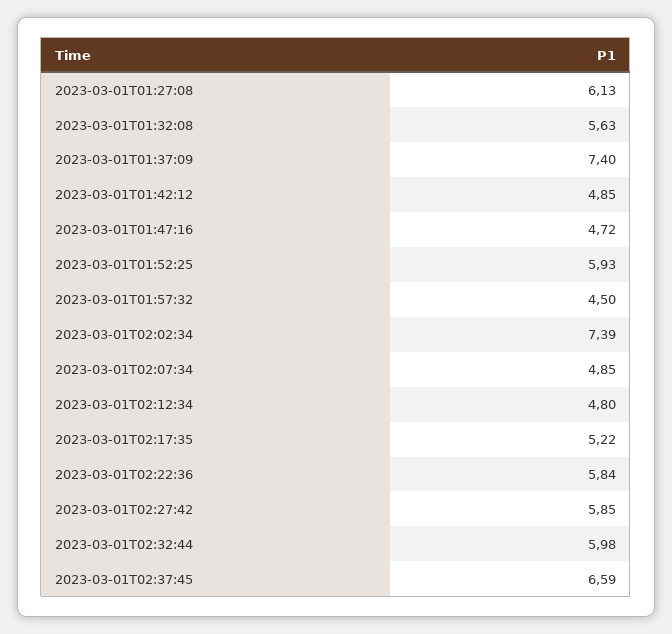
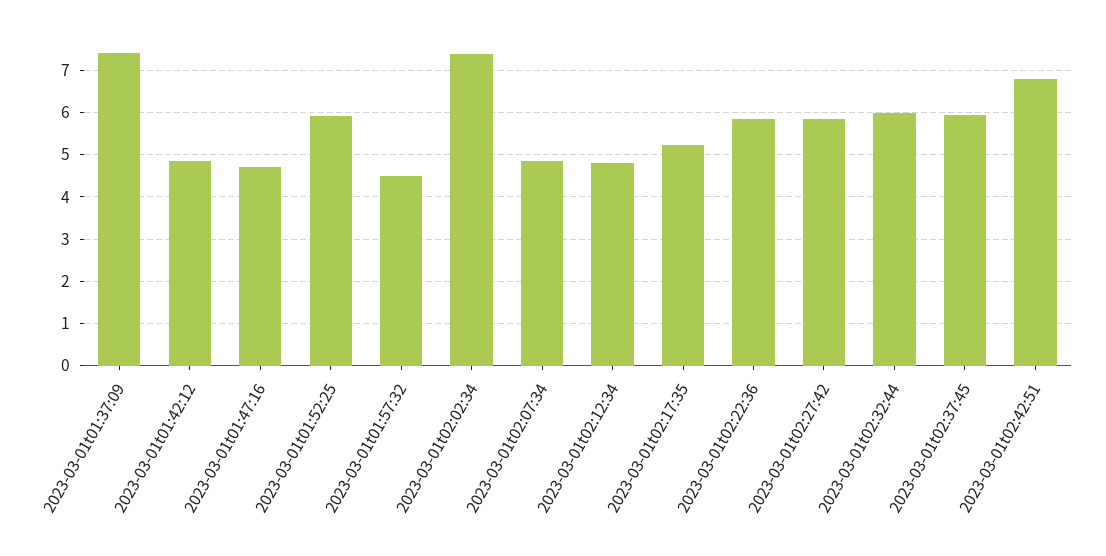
2023-03-01T01:27:08: 6.13 -> none
2023-03-01T01:32:08: 5.63 -> none
2023-03-01T02:37:45: 6.59 -> 6
2023-03-01t02:42:51: none -> 6.8

